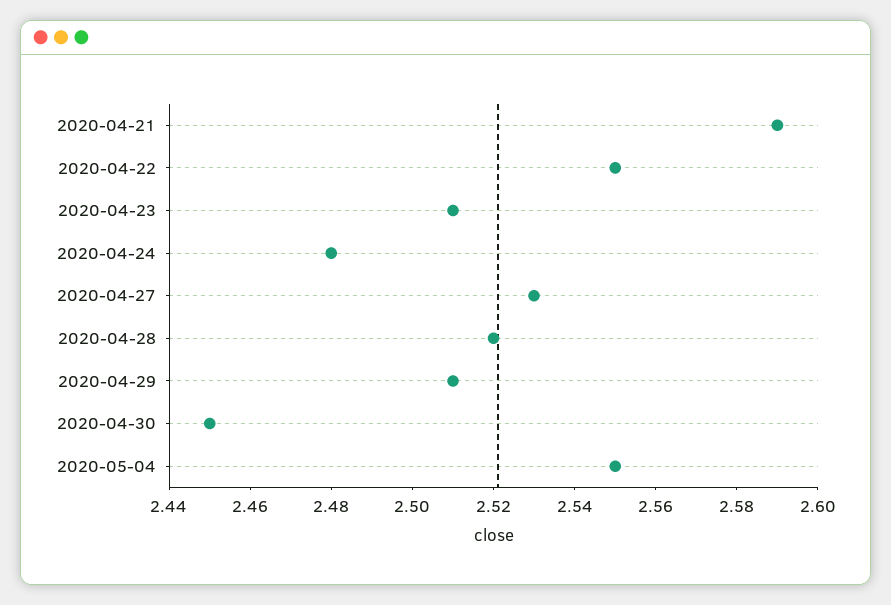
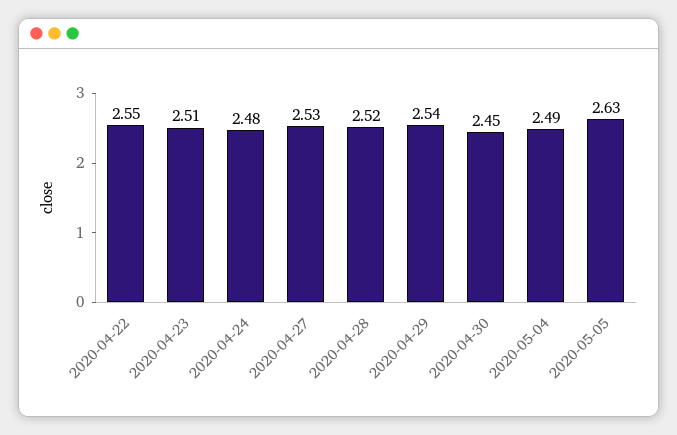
2020-04-21: 2.59 -> none
2020-04-29: 2.51 -> 2.54
2020-05-04: 2.55 -> 2.49
2020-05-05: none -> 2.63

